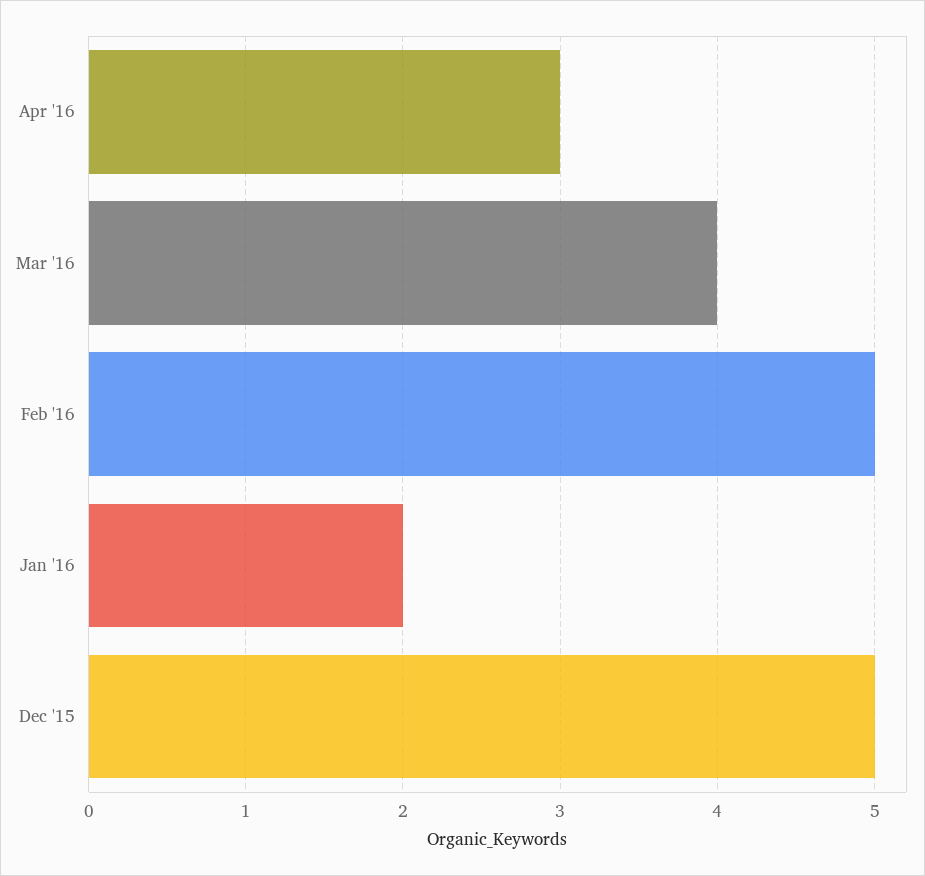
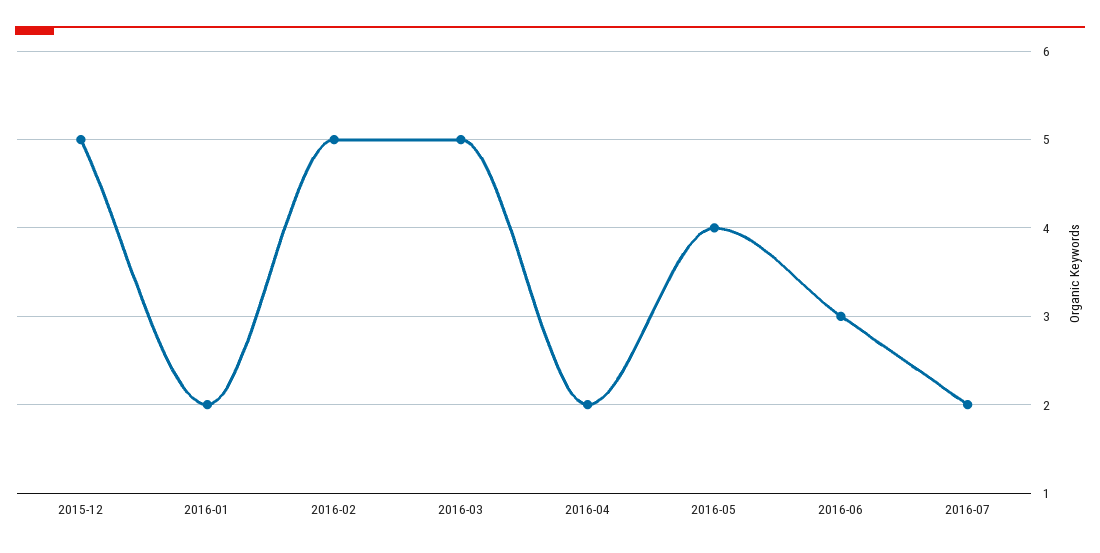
Apr '16: 3 -> 2
Mar '16: 4 -> 5
2016-05: none -> 4
2016-06: none -> 3
2016-07: none -> 2

